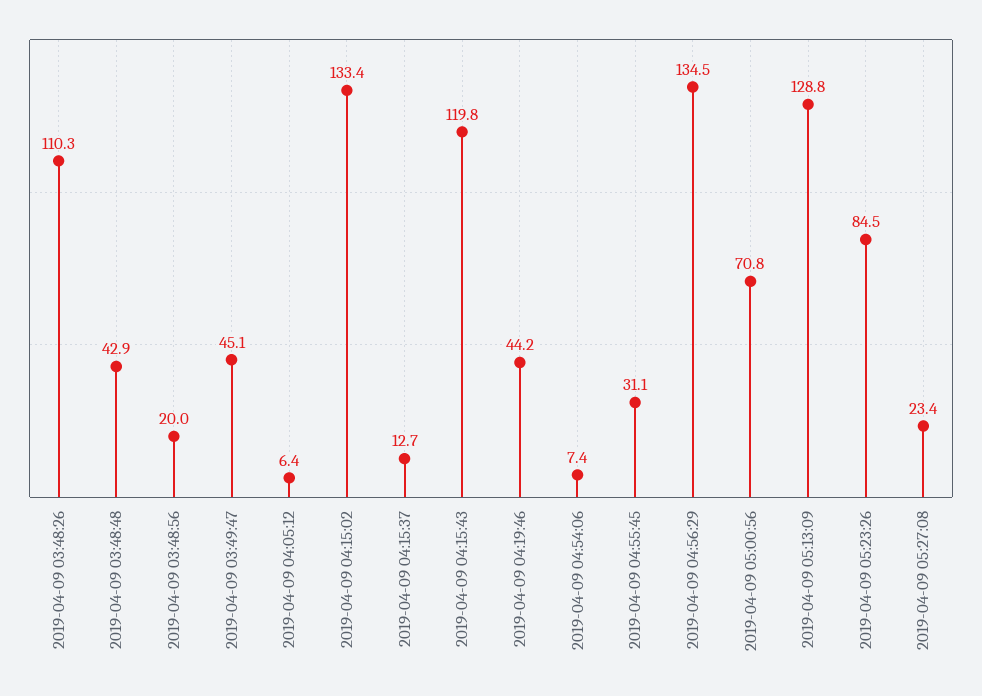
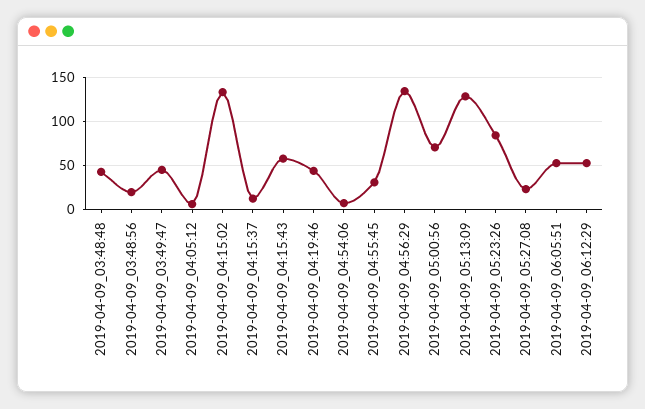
2019-04-09 03:48:26: 110.3 -> none
2019-04-09 04:15:43: 119.8 -> 60
2019-04-09_06:05:51: none -> 50
2019-04-09_06:12:29: none -> 50

